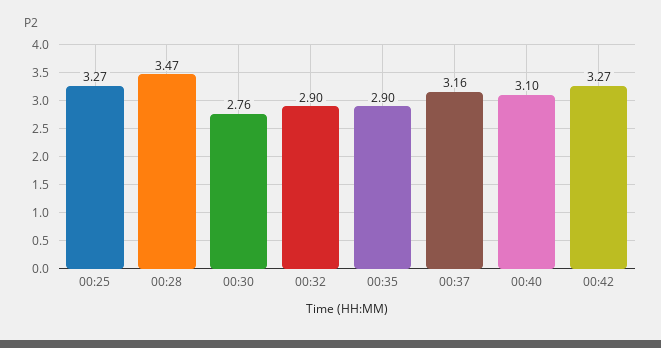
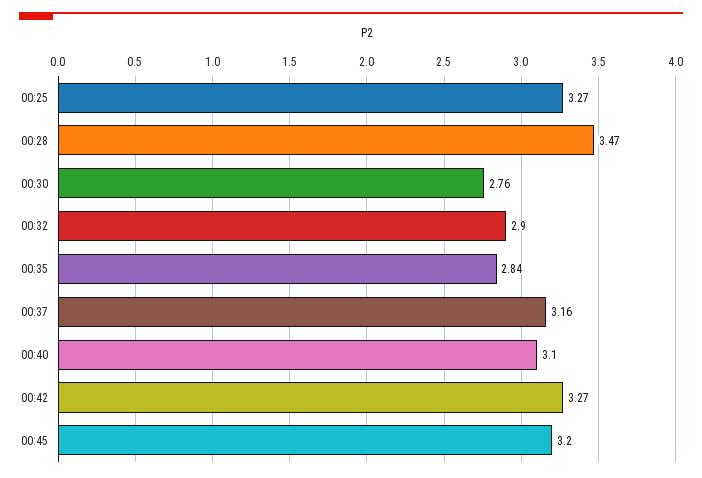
00:35: 2.9 -> 2.84
00:45: none -> 3.2

